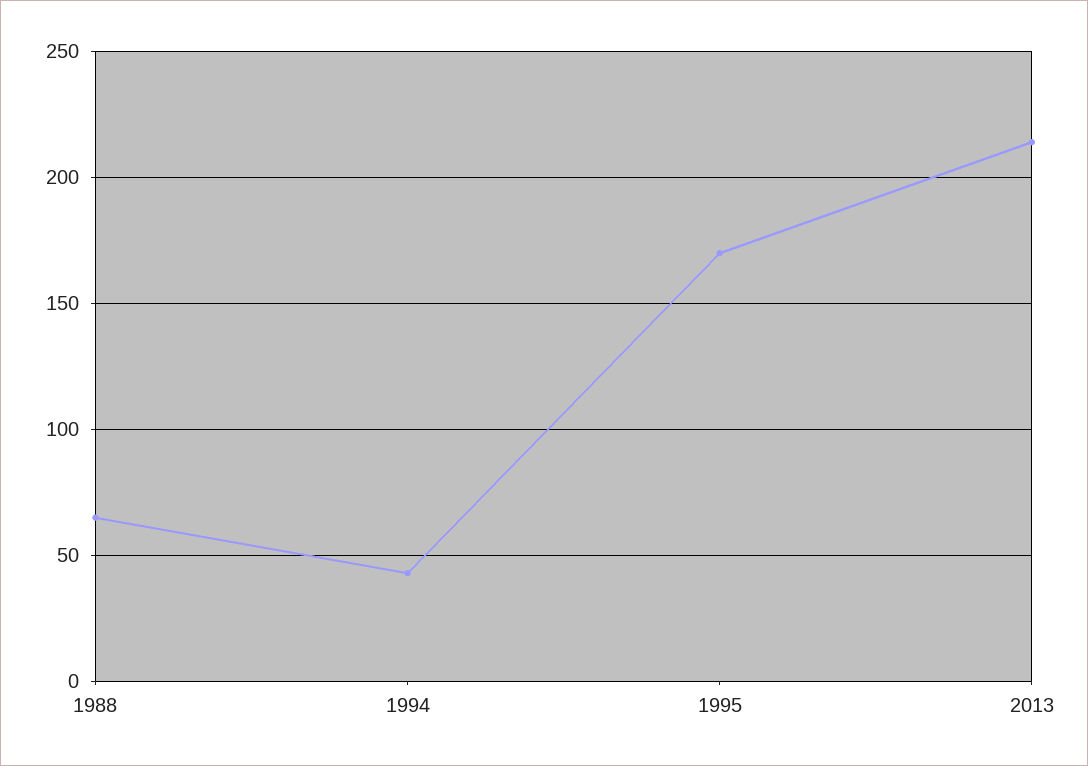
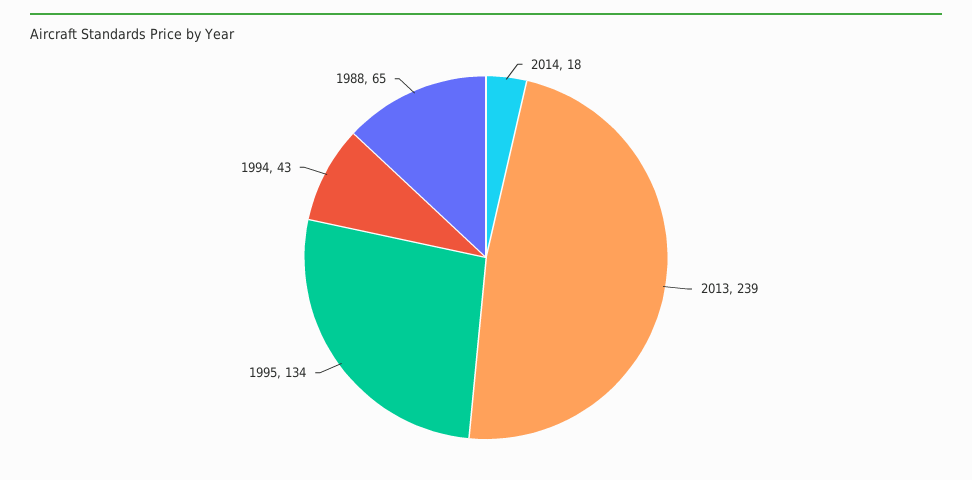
1995: 170 -> 134
2013: 215 -> 239
2014: none -> 18

